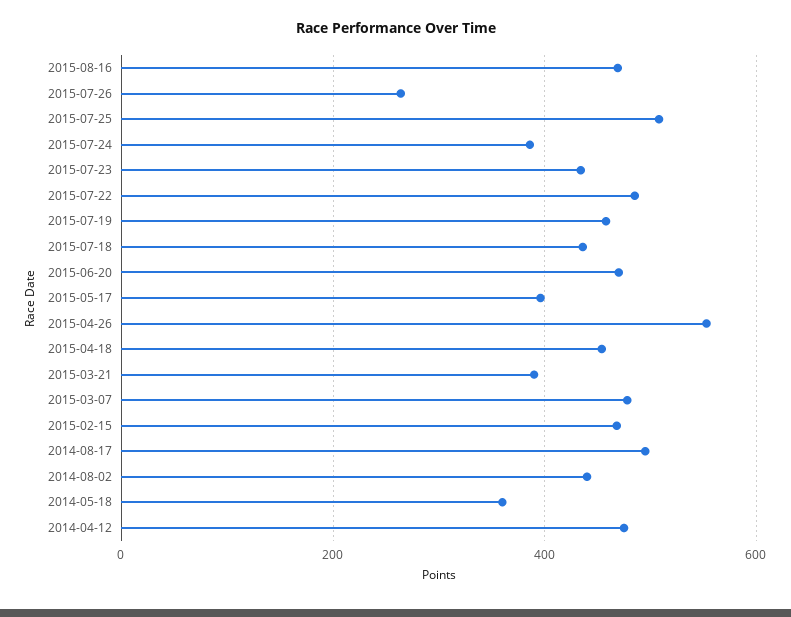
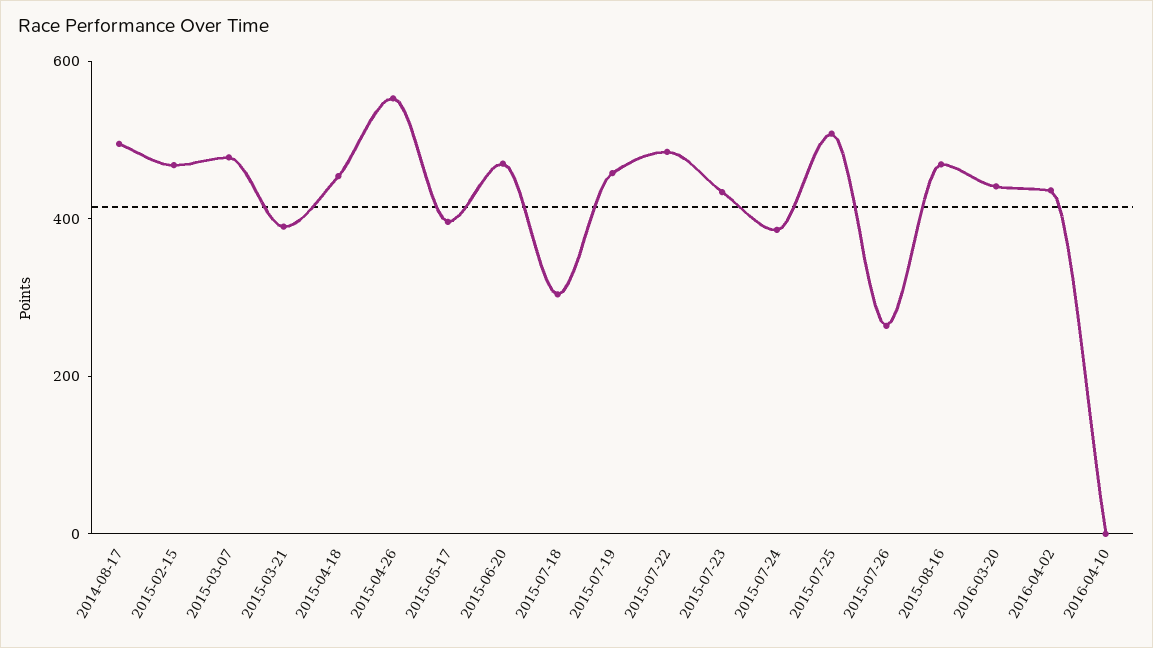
2015-07-18: 440 -> 300
2014-08-02: 440 -> none
2014-05-18: 360 -> none
2014-04-12: 480 -> none
2016-03-20: none -> 450
2016-04-02: none -> 450
2016-04-10: none -> 0

